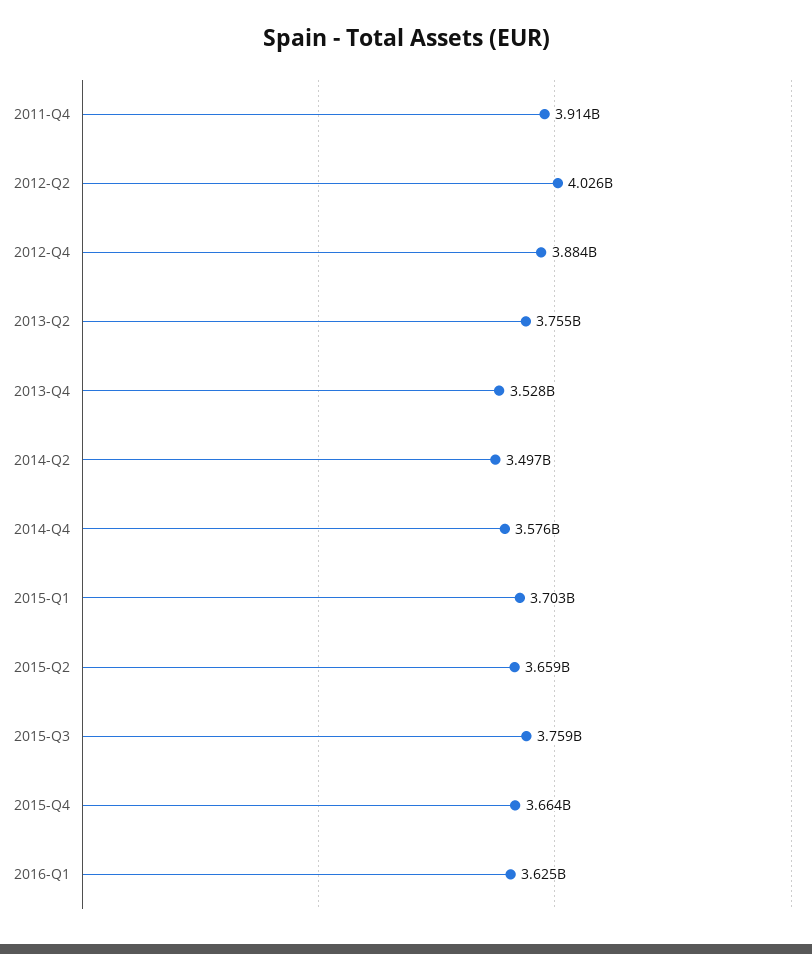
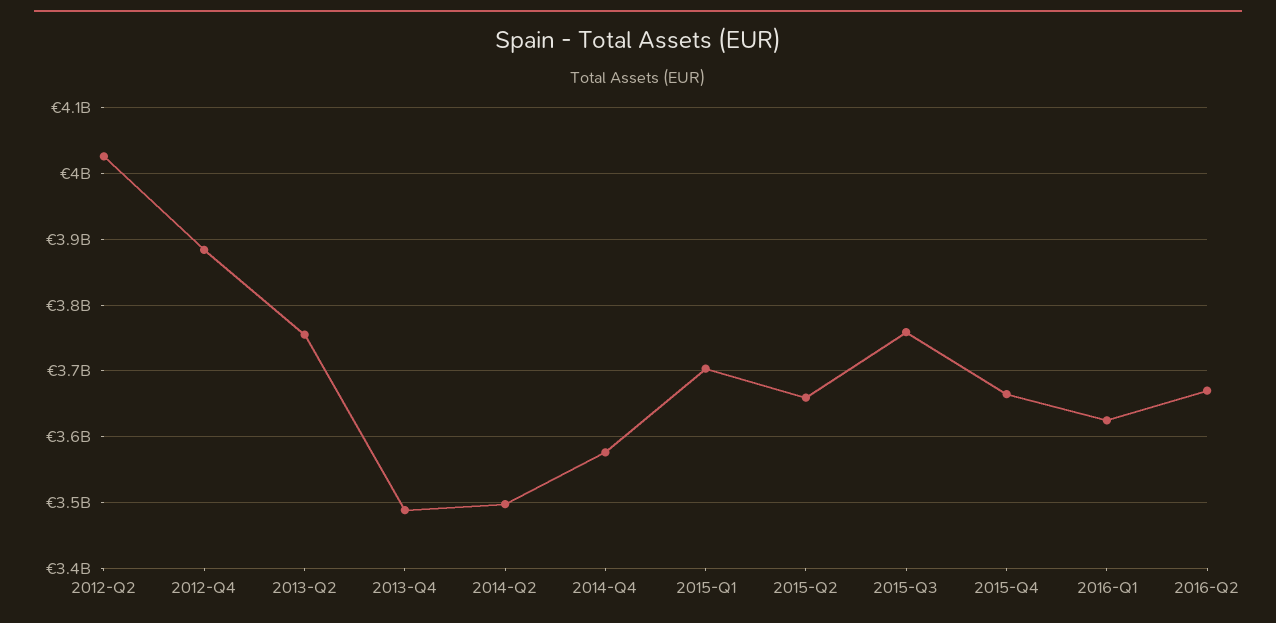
2011-Q4: 3914000000 -> none
2013-Q4: 3528000000 -> 3490000000
2016-Q2: none -> 3670000000

